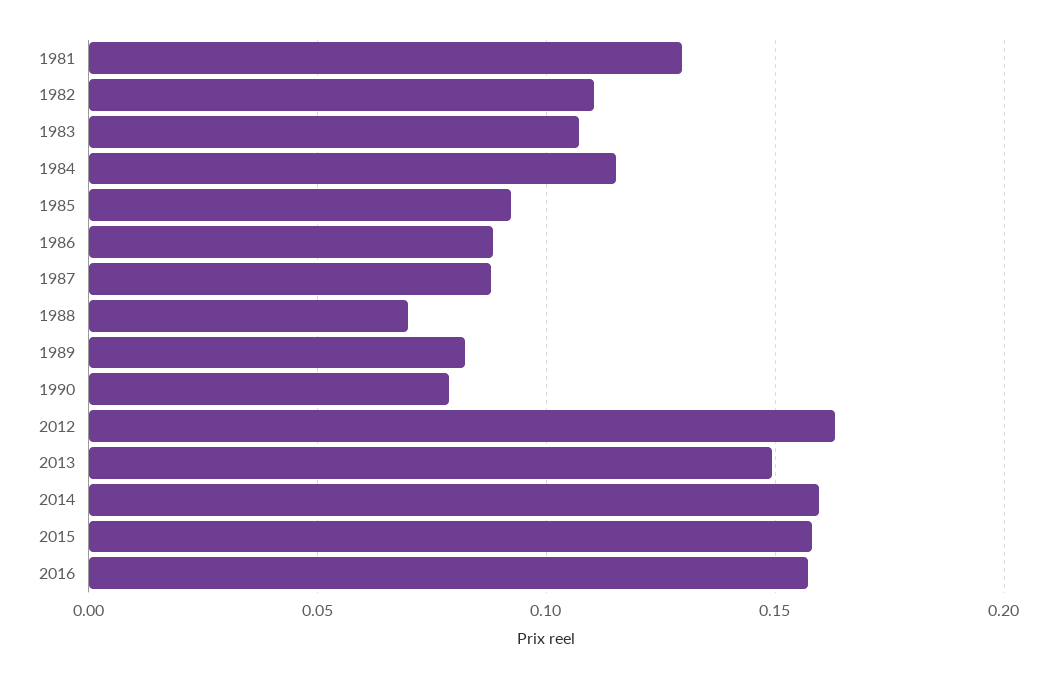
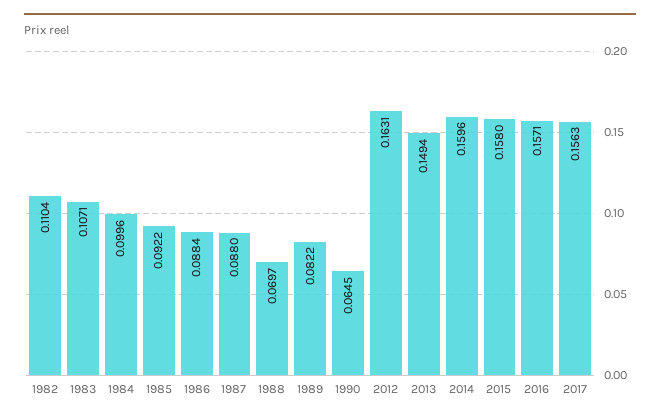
1981: 0.13 -> none
1984: 0.115 -> 0.0996
1990: 0.08 -> 0.0645
2017: none -> 0.1563

